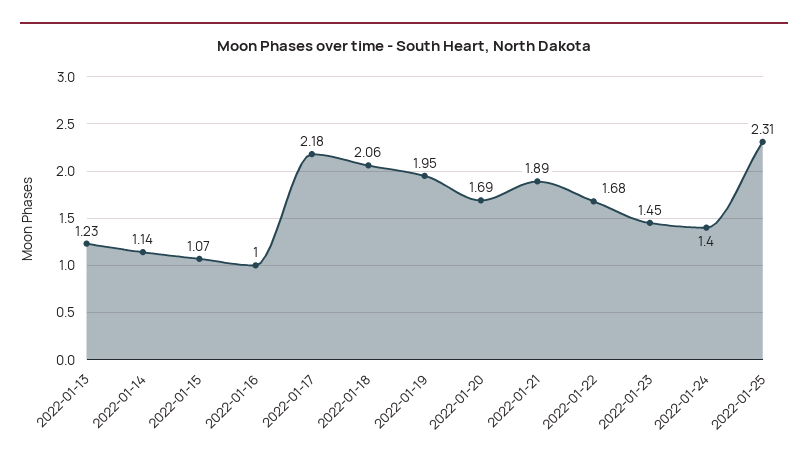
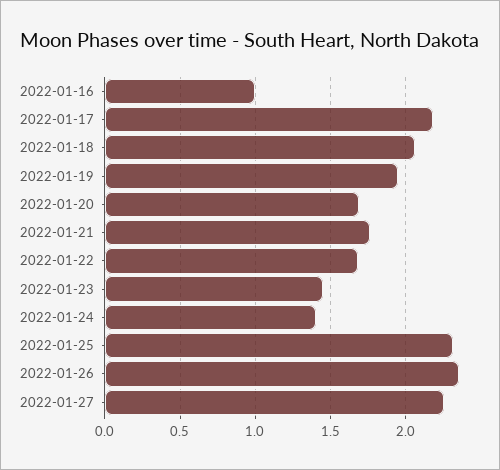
2022-01-13: 1.23 -> none
2022-01-14: 1.14 -> none
2022-01-15: 1.07 -> none
2022-01-21: 1.89 -> 1.75
2022-01-26: none -> 2.35
2022-01-27: none -> 2.25

